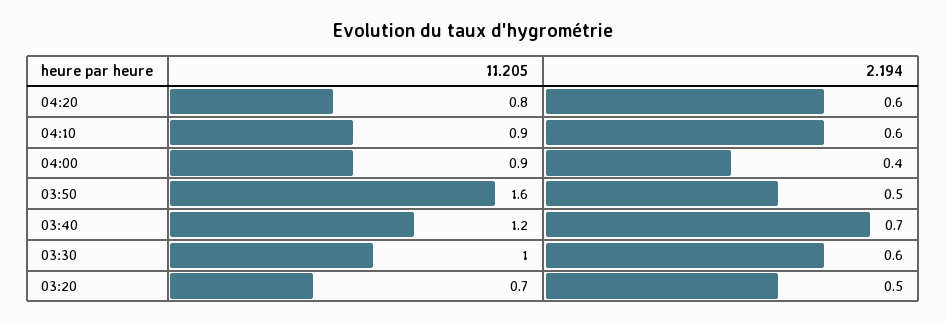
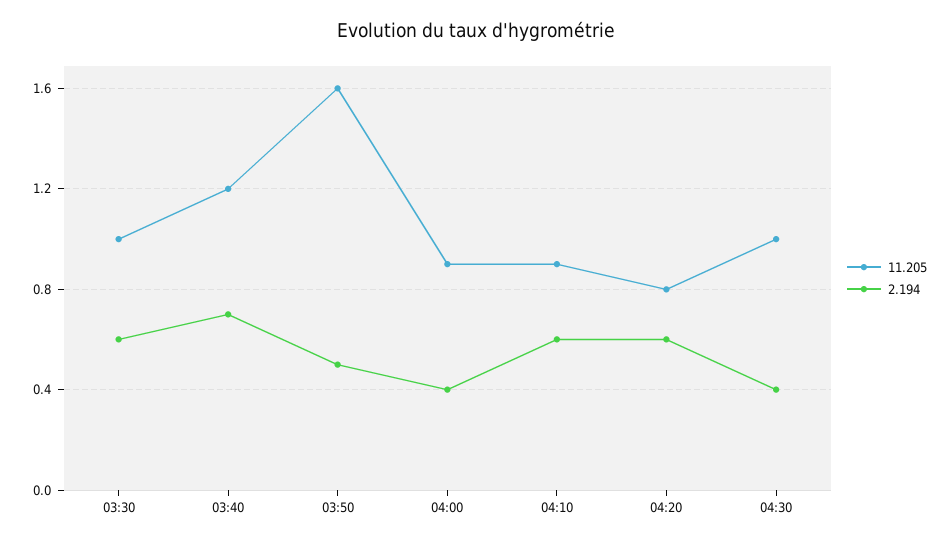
11.205, 03:20: 0.7 -> none
2.194, 03:20: 0.5 -> none
11.205, 04:30: none -> 1
2.194, 04:30: none -> 0.4

